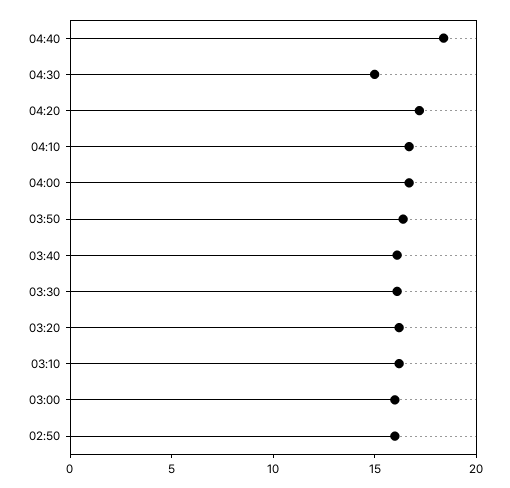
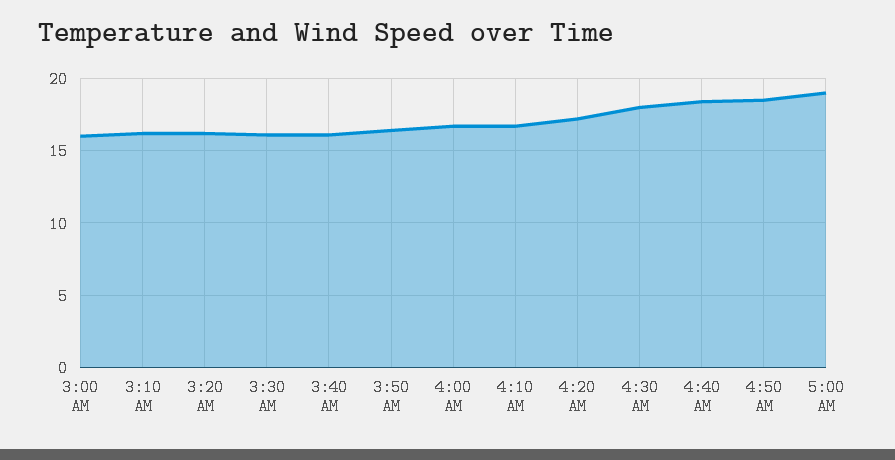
04:30: 15 -> 18
02:50: 16 -> none
4:50 AM: none -> 18.5
5:00 AM: none -> 19

